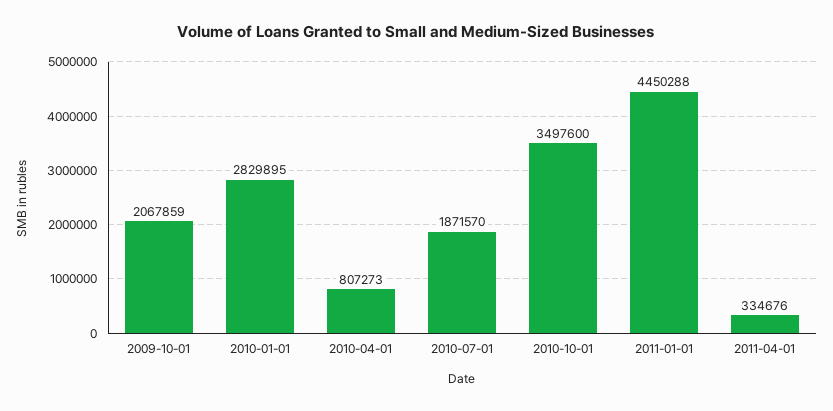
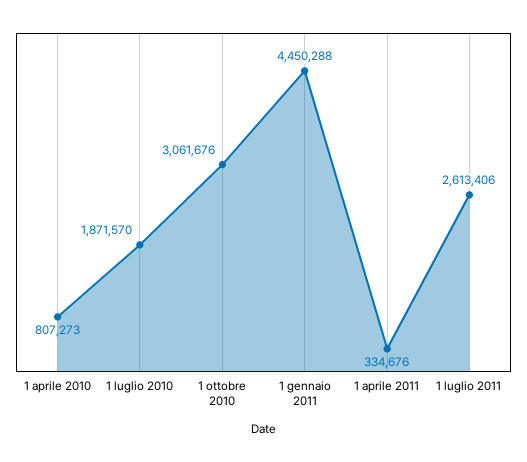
2009-10-01: 2067859 -> none
2010-01-01: 2829895 -> none
2010-10-01: 3497600 -> 3061676
1 luglio 2011: none -> 2613406

